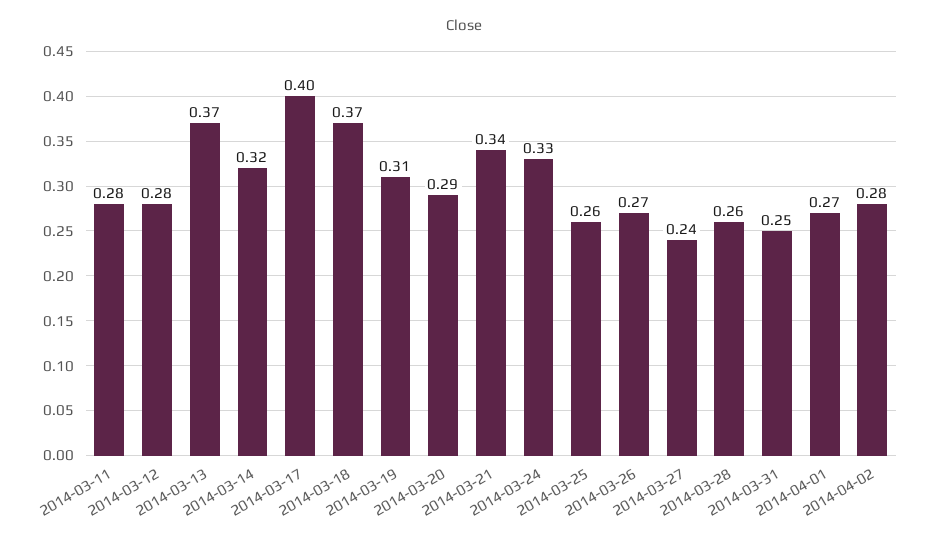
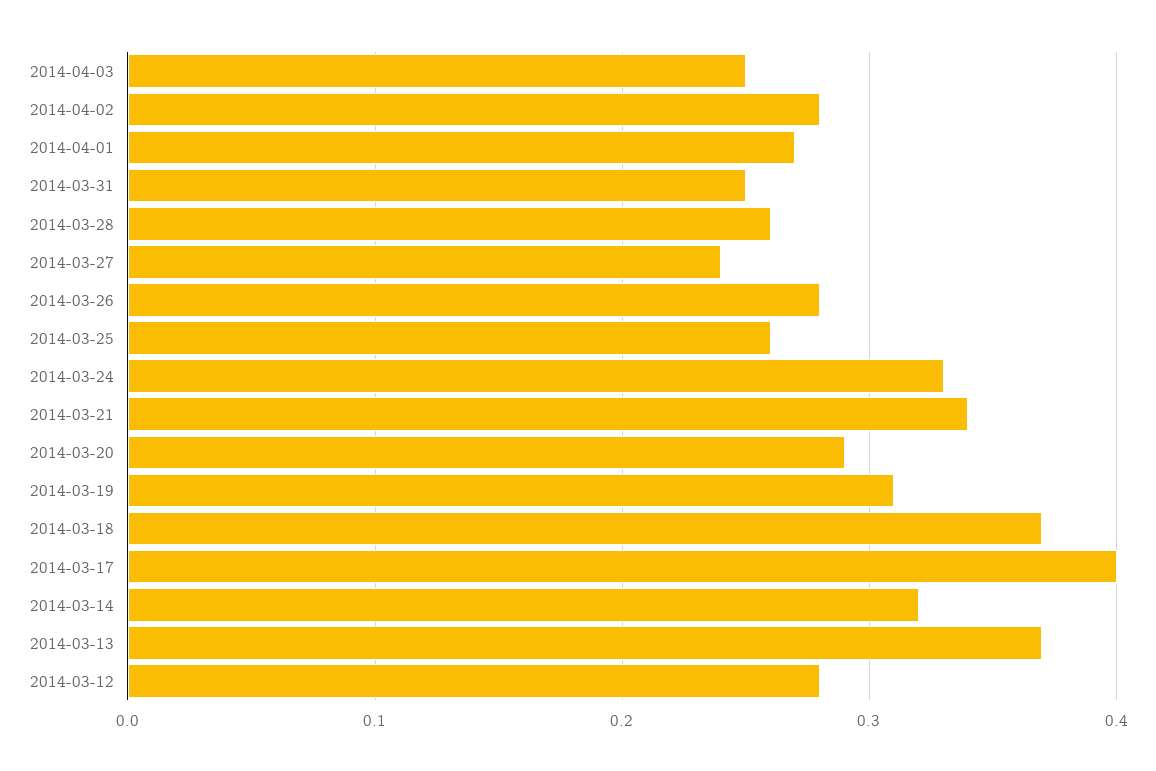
2014-03-11: 0.28 -> none
2014-03-26: 0.27 -> 0.28
2014-04-03: none -> 0.25

